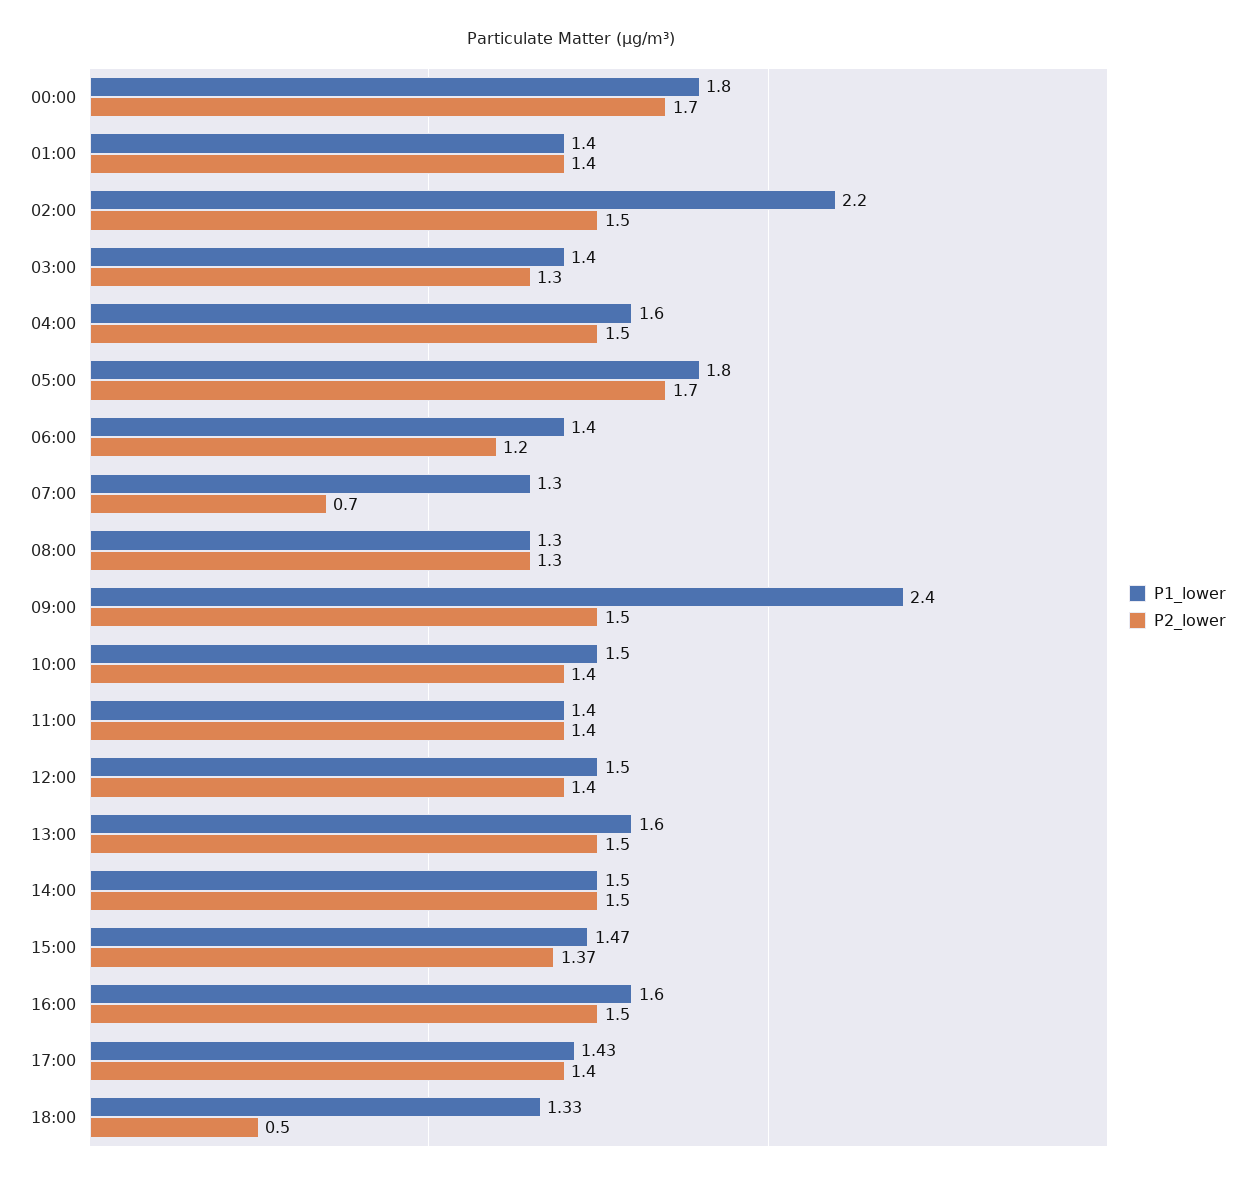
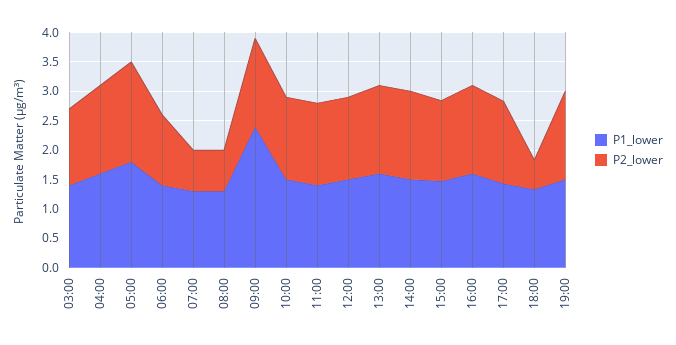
P1_lower, 00:00: 1.8 -> none
P2_lower, 00:00: 1.7 -> none
P1_lower, 01:00: 1.4 -> none
P2_lower, 01:00: 1.4 -> none
P1_lower, 02:00: 2.2 -> none
P2_lower, 02:00: 1.5 -> none
P2_lower, 08:00: 1.3 -> 0.75
P1_lower, 19:00: none -> 1.5
P2_lower, 19:00: none -> 1.5

